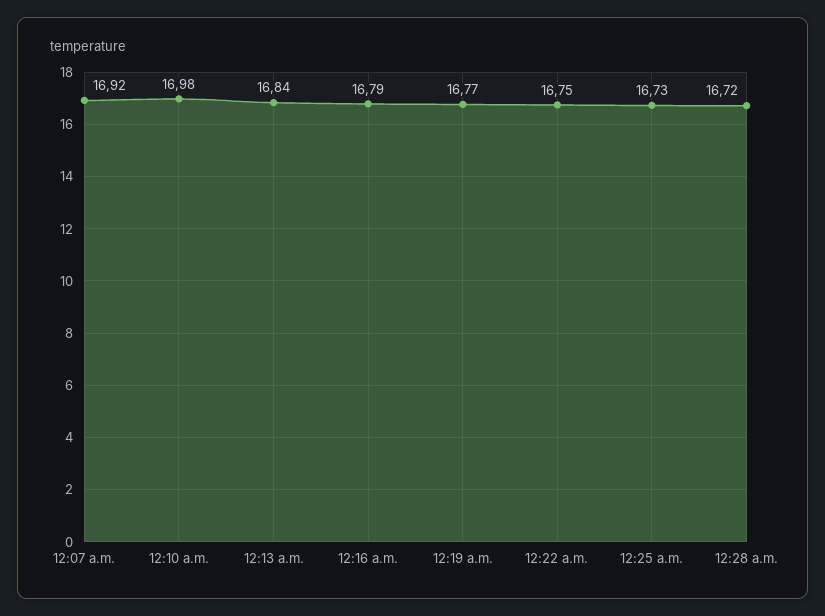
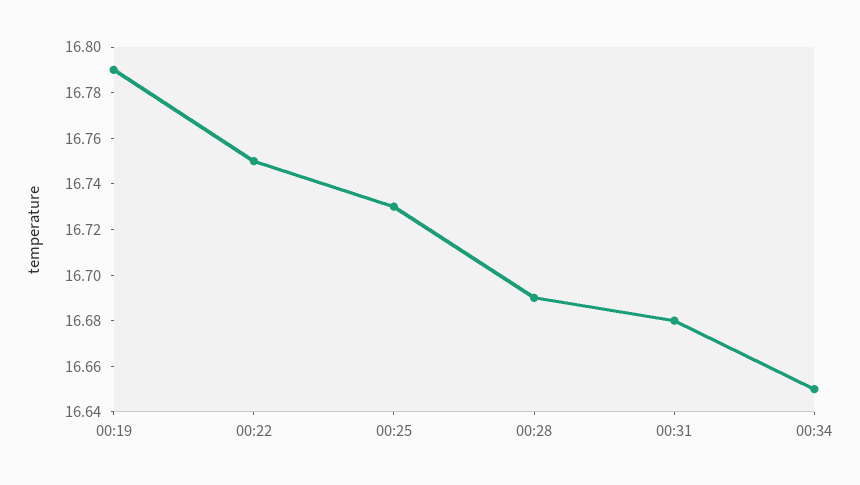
12:07 a.m.: 16.92 -> none
12:10 a.m.: 16.98 -> none
12:13 a.m.: 16.84 -> none
12:16 a.m.: 16.79 -> none
12:19 a.m.: 16.77 -> 16.79
12:28 a.m.: 16.72 -> 16.69
00:31: none -> 16.68
00:34: none -> 16.65

